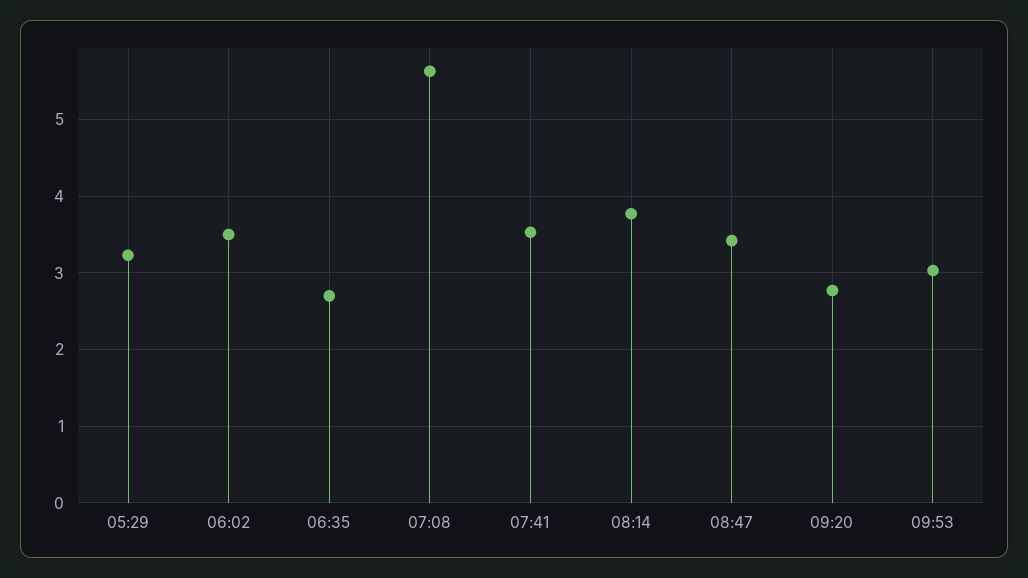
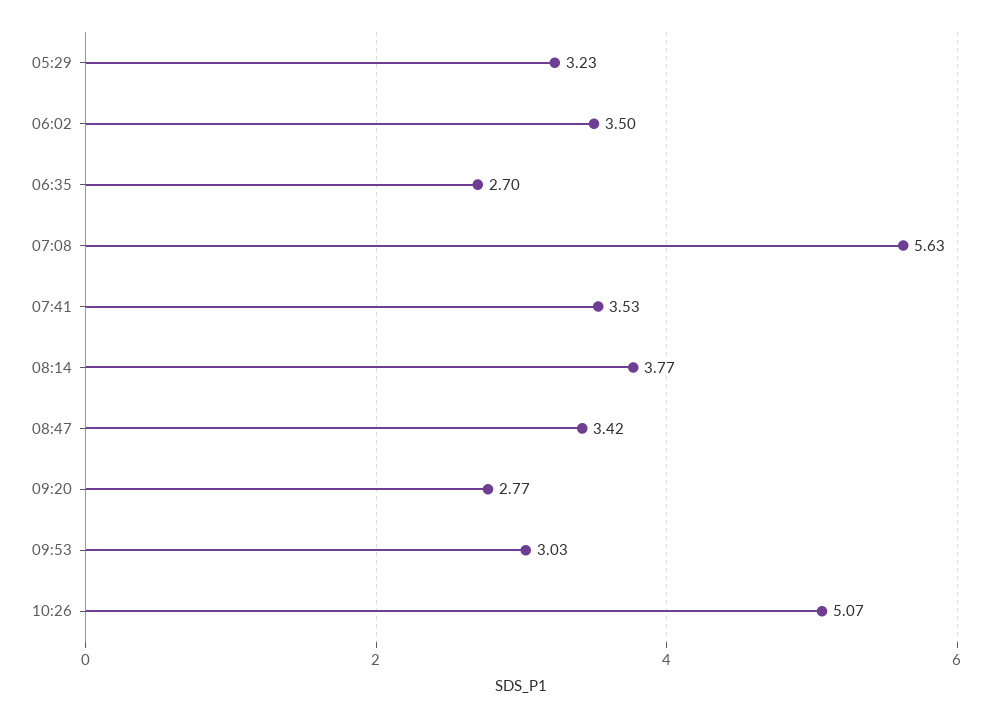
10:26: none -> 5.07

